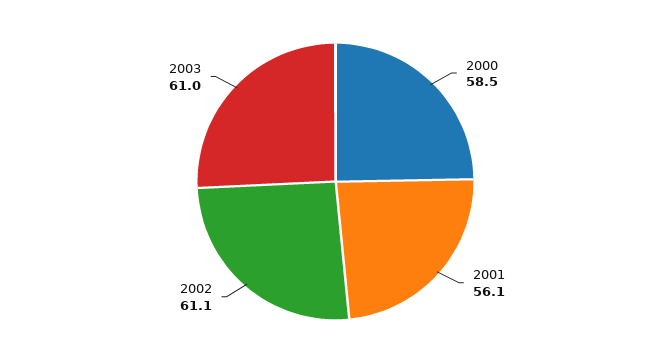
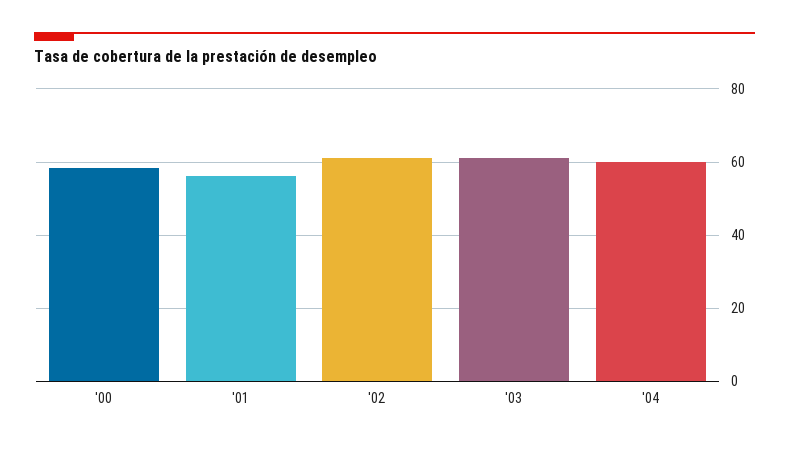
'04: none -> 60

